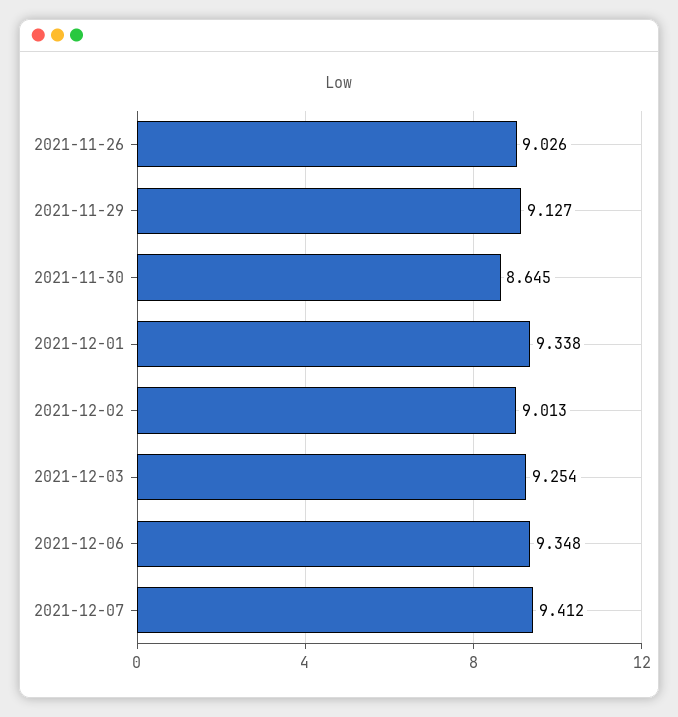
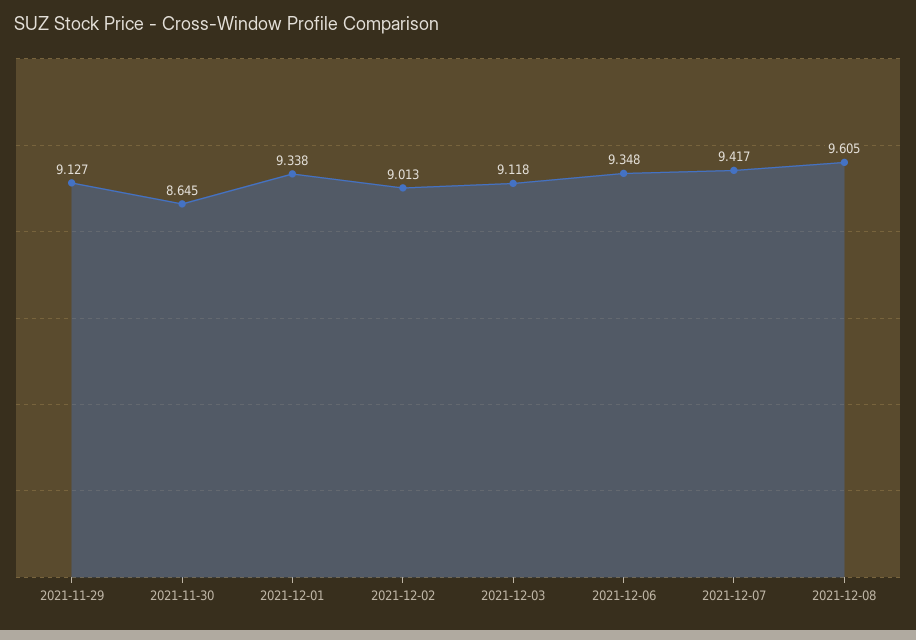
2021-11-26: 9.026 -> none
2021-12-03: 9.254 -> 9.118
2021-12-07: 9.412 -> 9.417
2021-12-08: none -> 9.605

